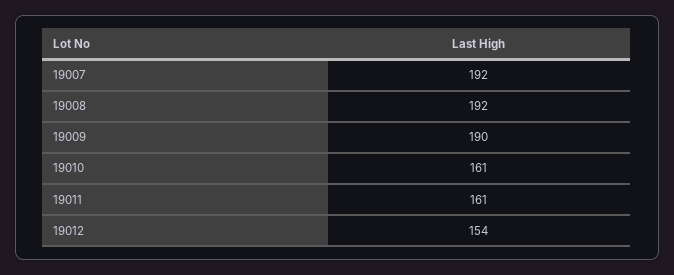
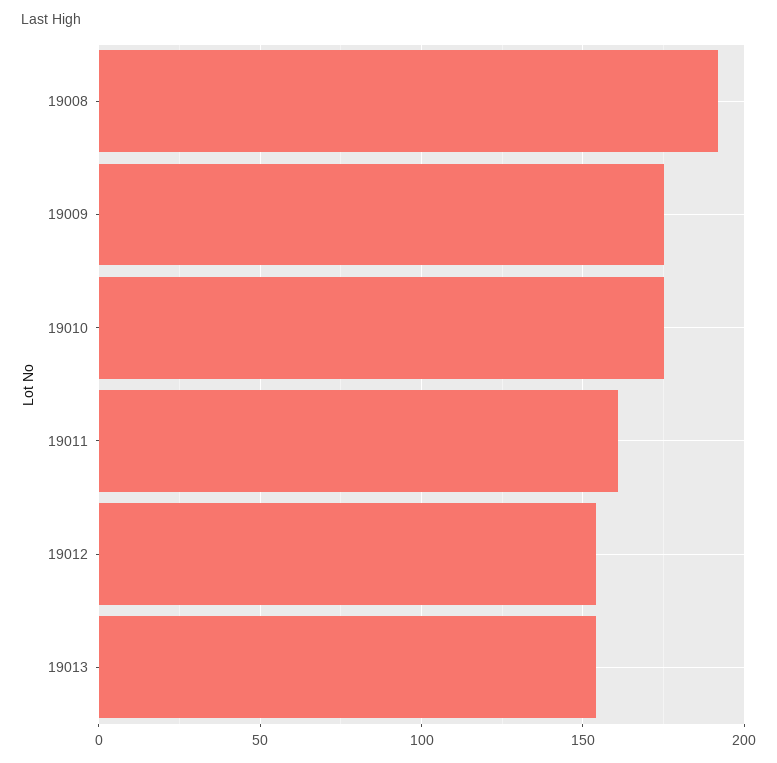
19007: 192 -> none
19009: 190 -> 175
19010: 161 -> 175
19013: none -> 155

